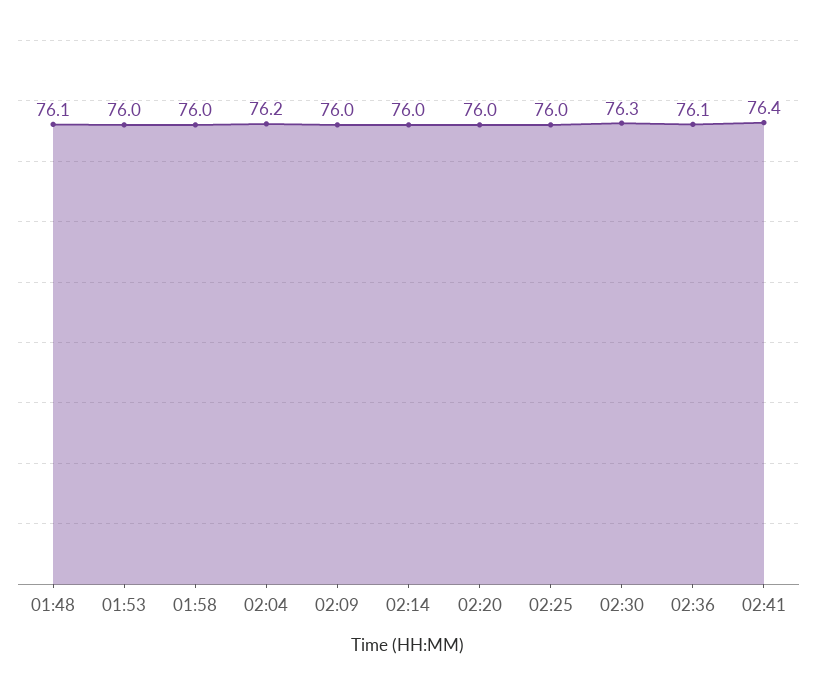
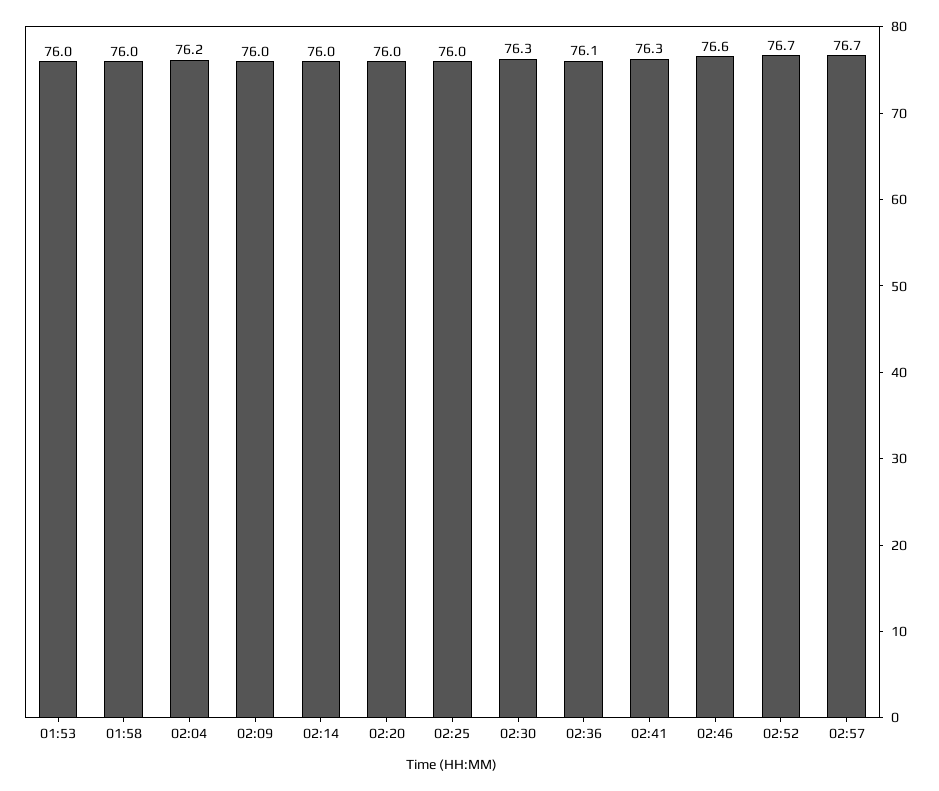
01:48: 76.1 -> none
02:41: 76.4 -> 76.3
02:46: none -> 76.6
02:52: none -> 76.7
02:57: none -> 76.7

